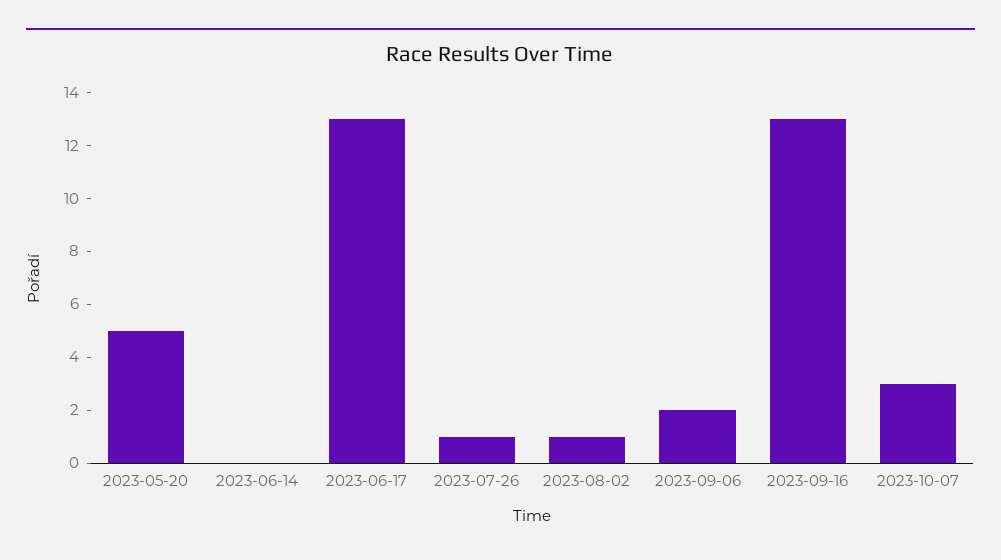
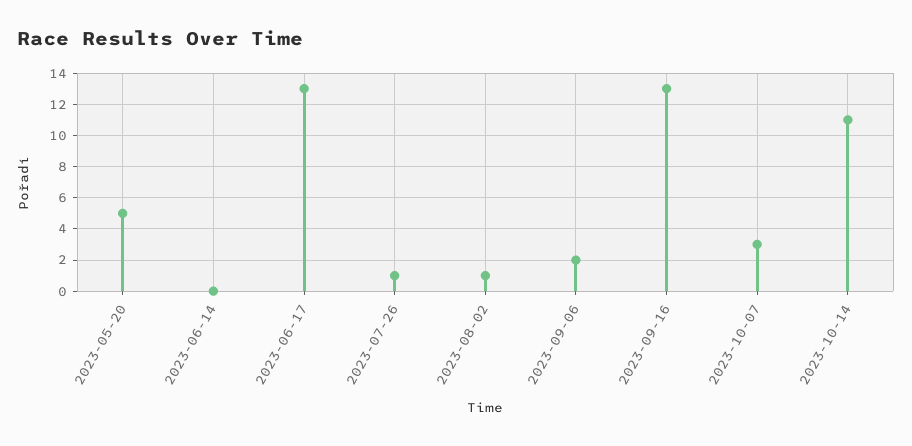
2023-10-14: none -> 11

